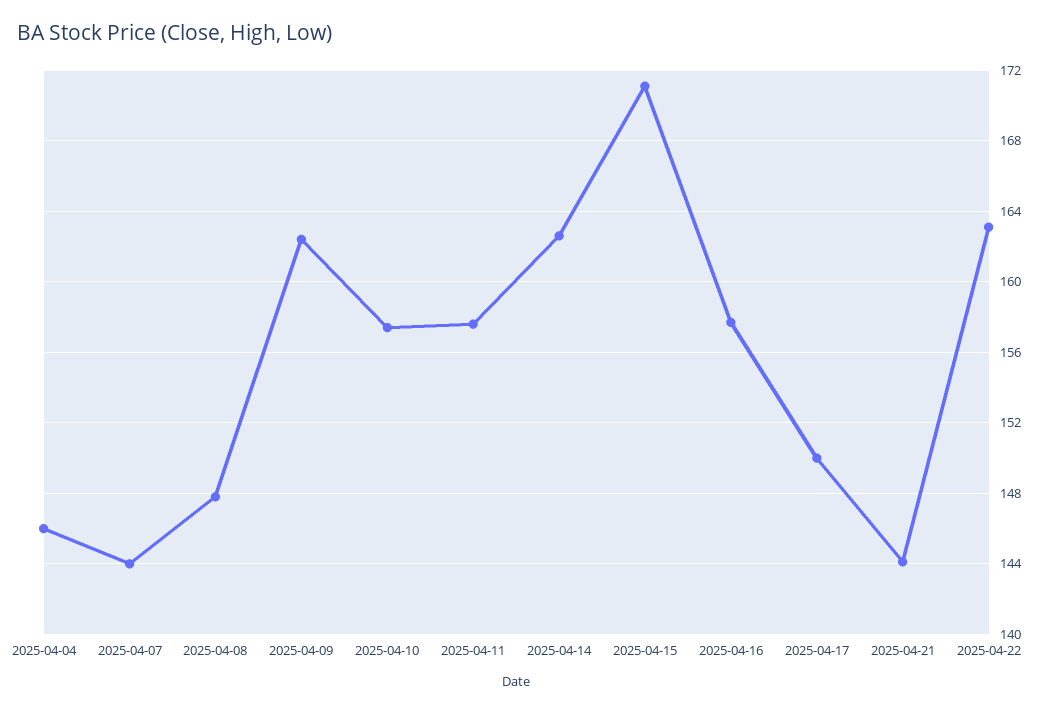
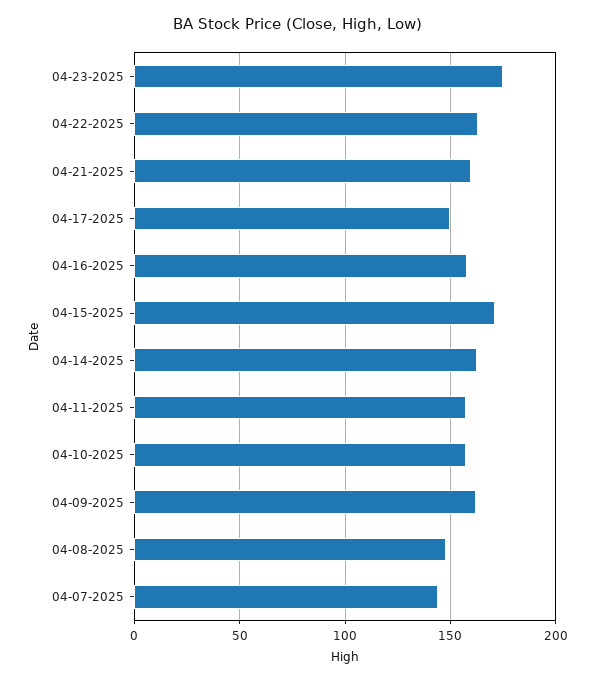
2025-04-04: 146 -> none
2025-04-21: 144 -> 160
04-23-2025: none -> 175

